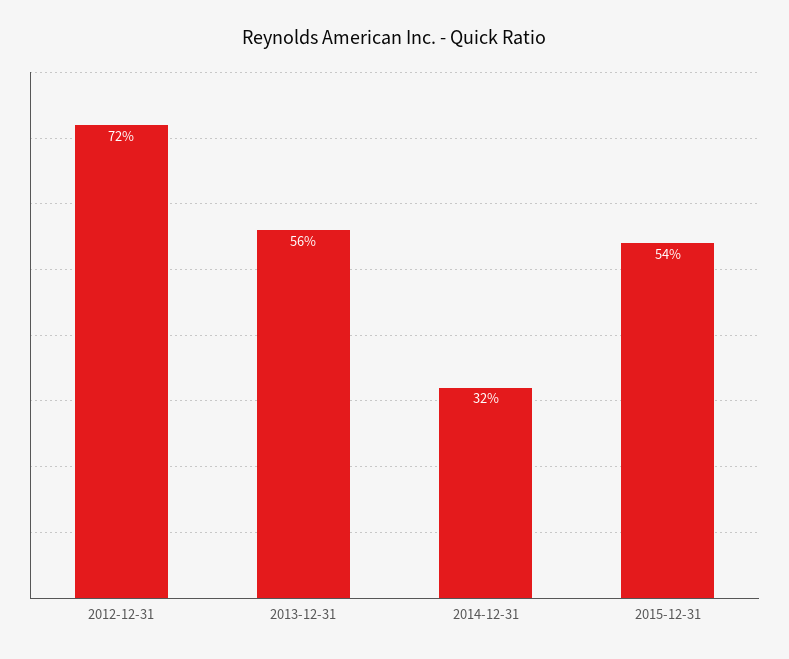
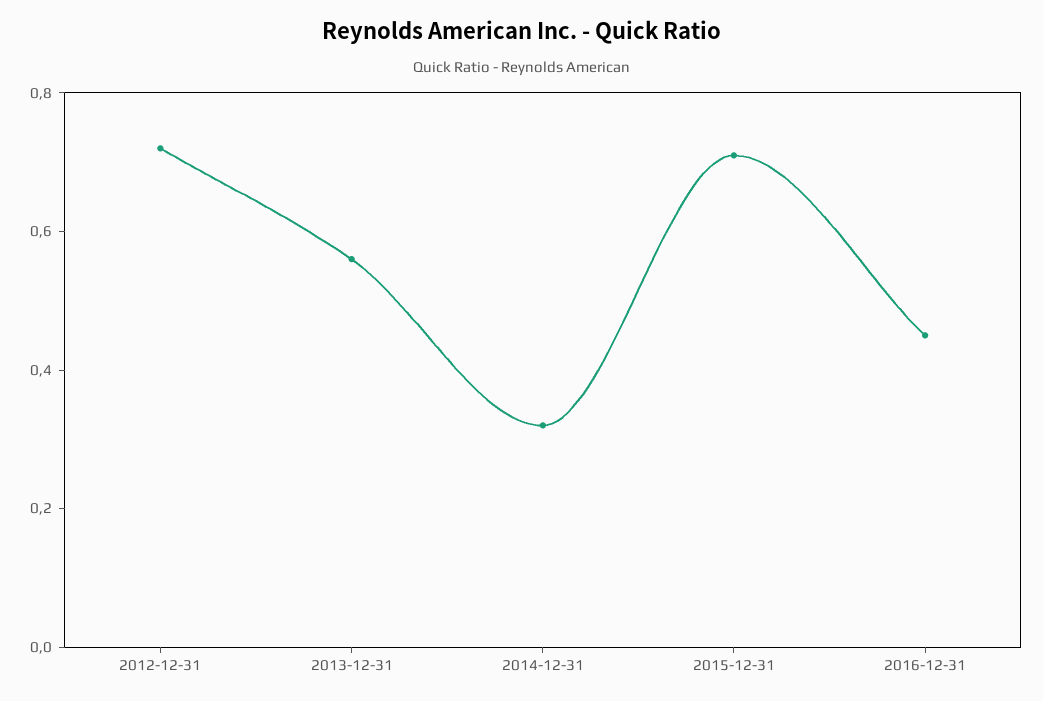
2015-12-31: 0.54 -> 0.7
2016-12-31: none -> 0.45

